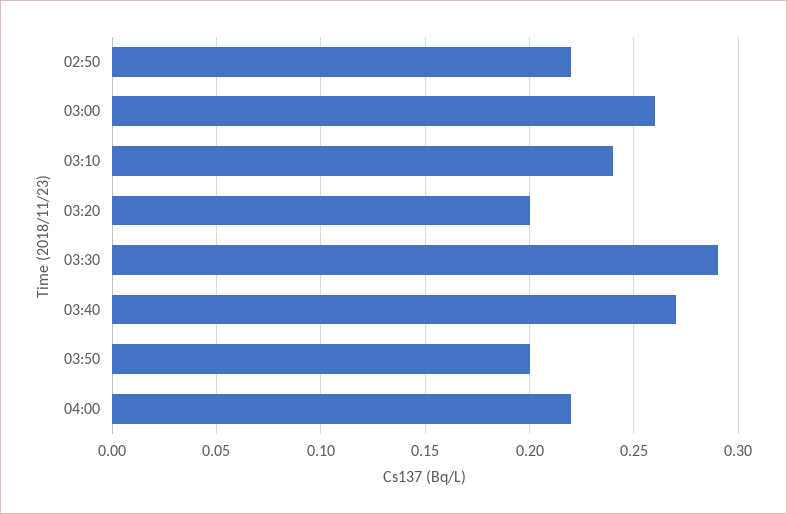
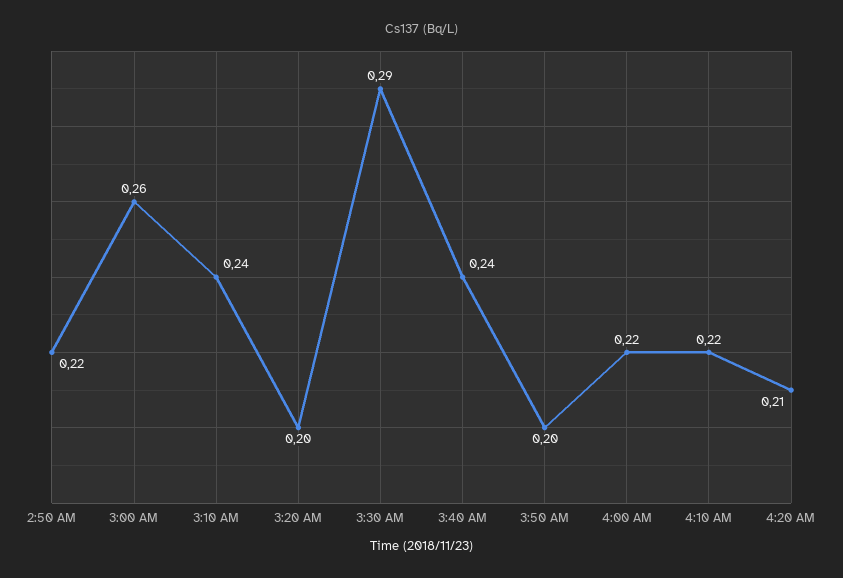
03:40: 0.27 -> 0.24
4:10 AM: none -> 0.22
4:20 AM: none -> 0.21

